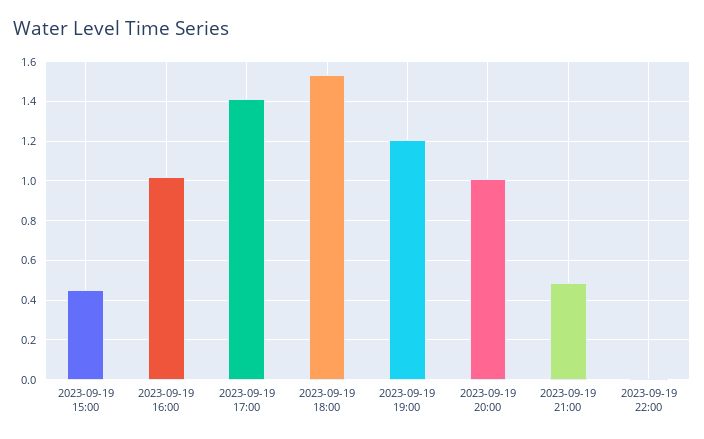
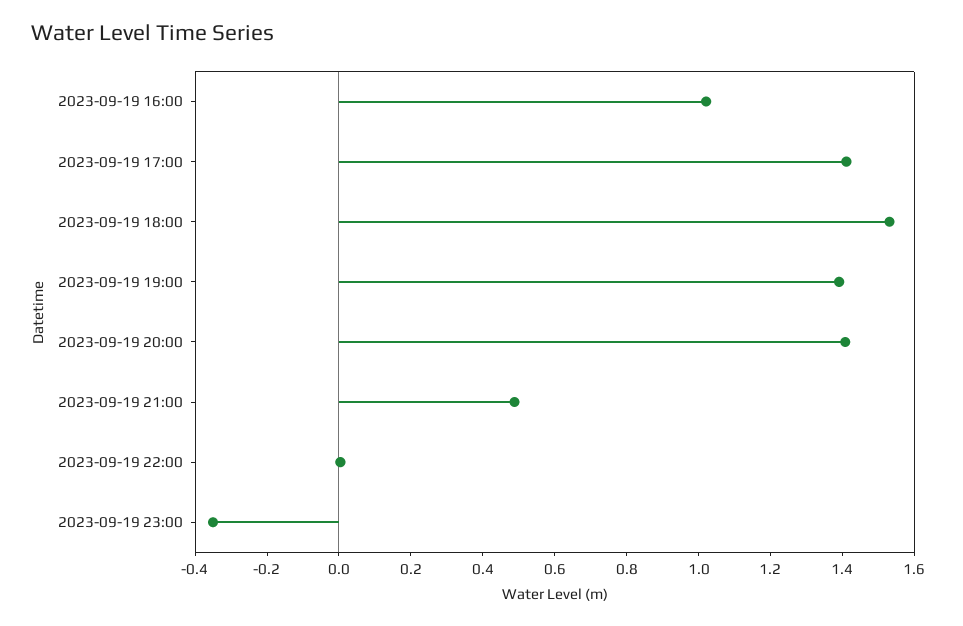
2023-09-19 15:00: 0.45 -> none
2023-09-19 19:00: 1.2 -> 1.4
2023-09-19 20:00: 1 -> 1.4
2023-09-19 23:00: none -> -0.35

